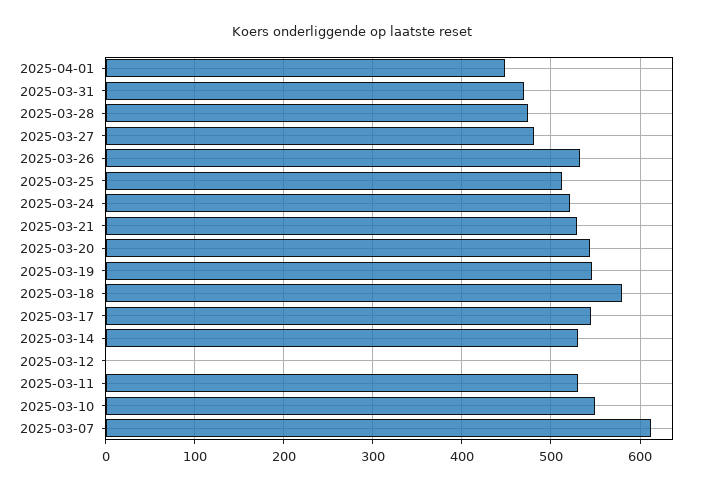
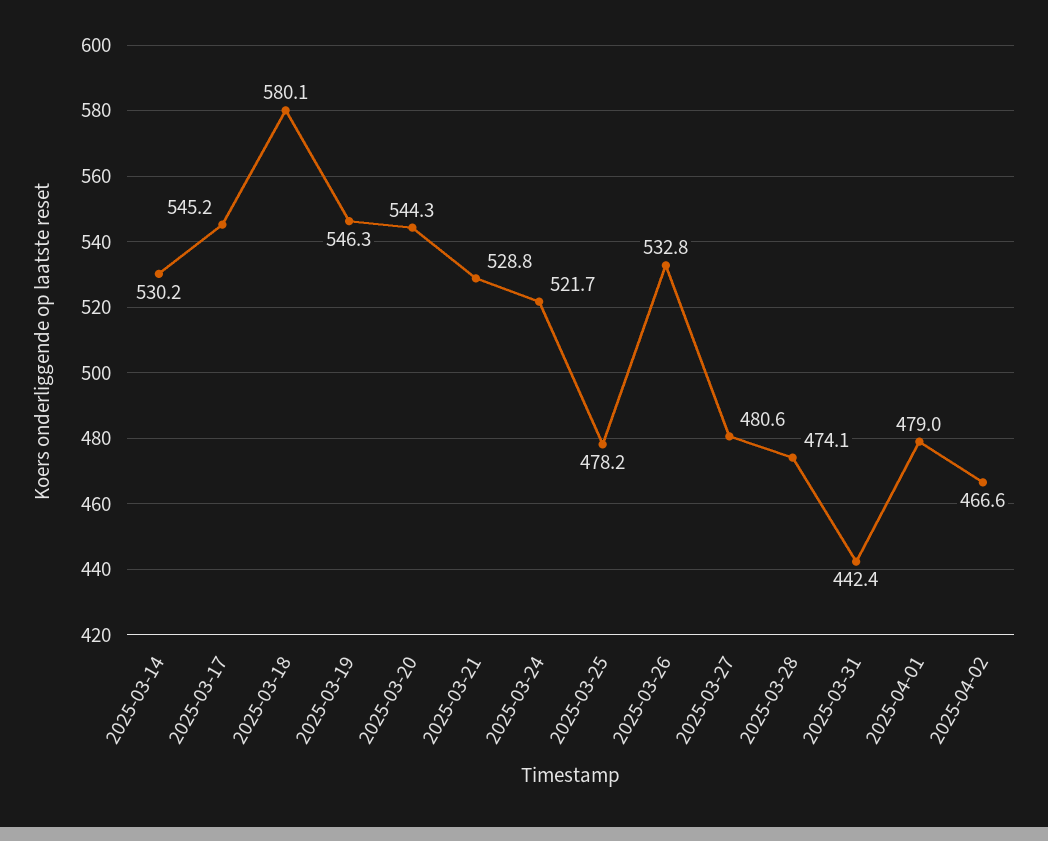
2025-04-01: 450 -> 479
2025-03-31: 470 -> 442.4
2025-03-25: 510 -> 478.2
2025-03-12: 0 -> none
2025-03-11: 530 -> none
2025-03-10: 550 -> none
2025-03-07: 610 -> none
2025-04-02: none -> 466.6

